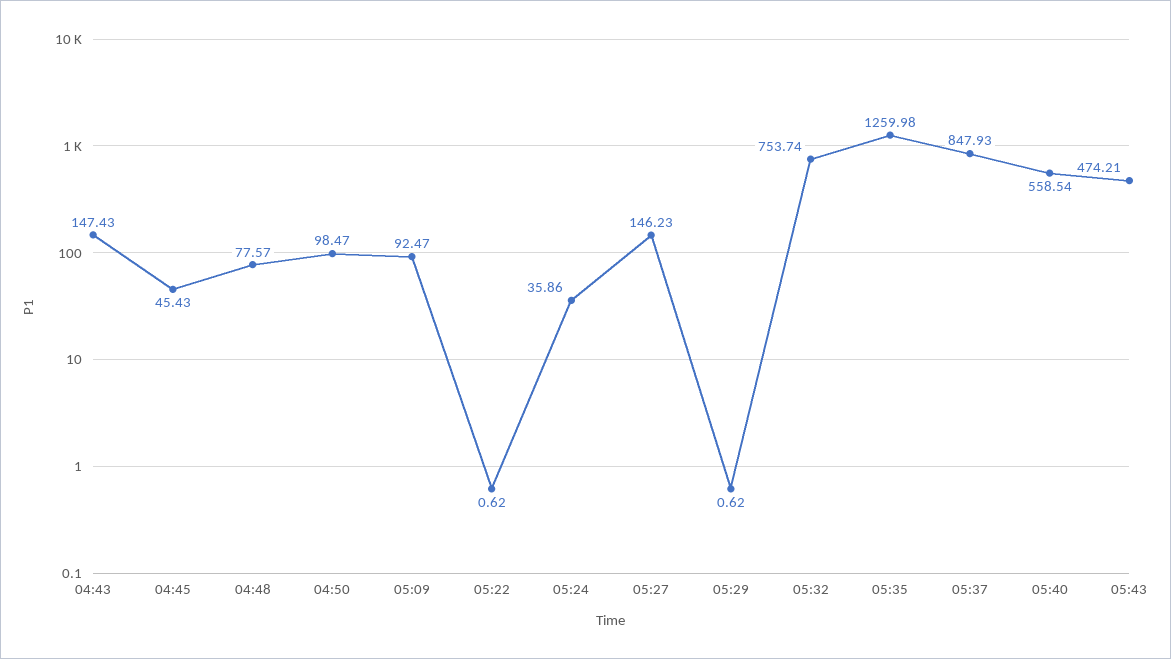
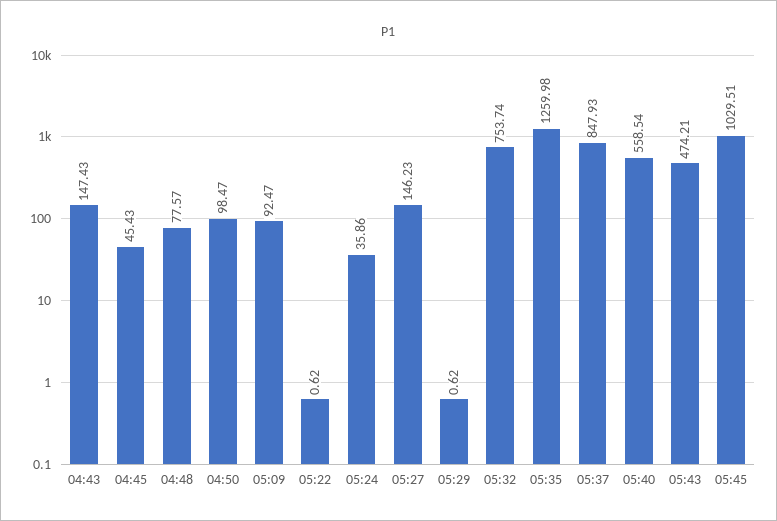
05:45: none -> 1029.51

